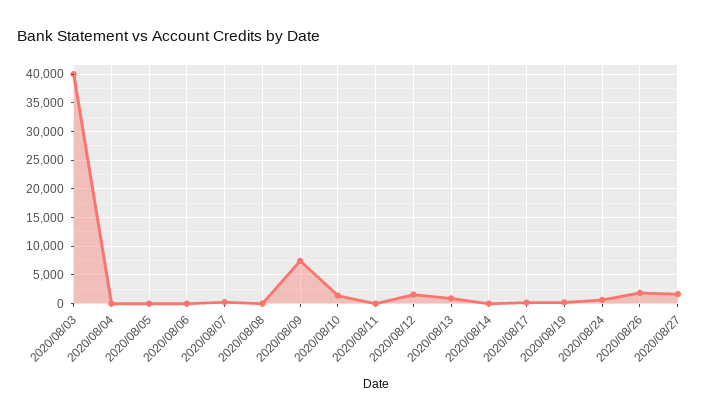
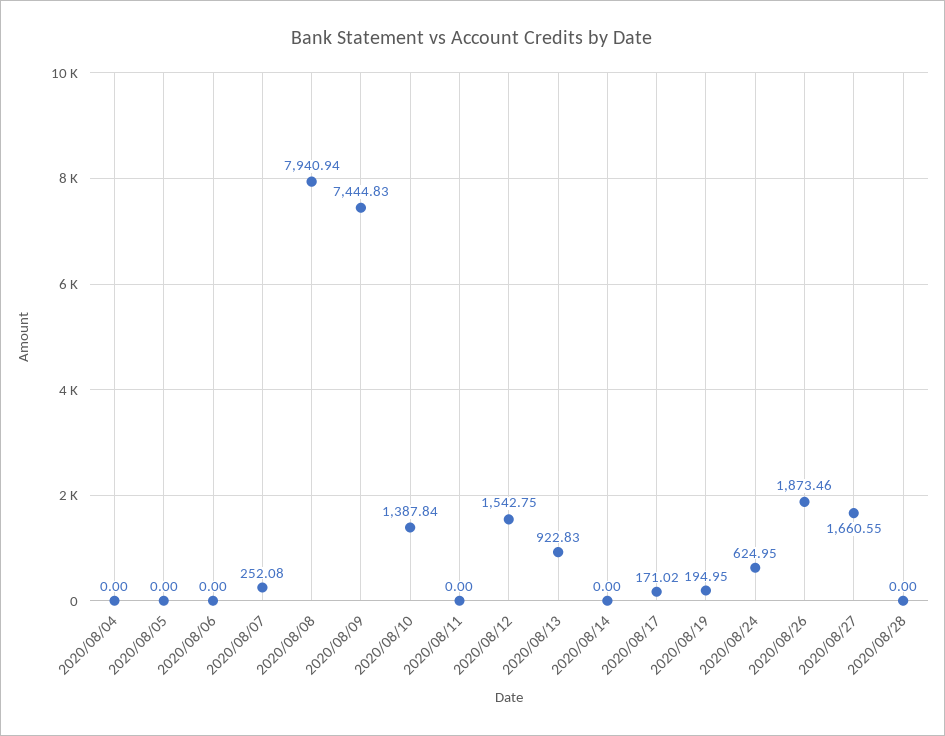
2020/08/03: 40000 -> none
2020/08/08: 0 -> 7940.94
2020/08/28: none -> 0

